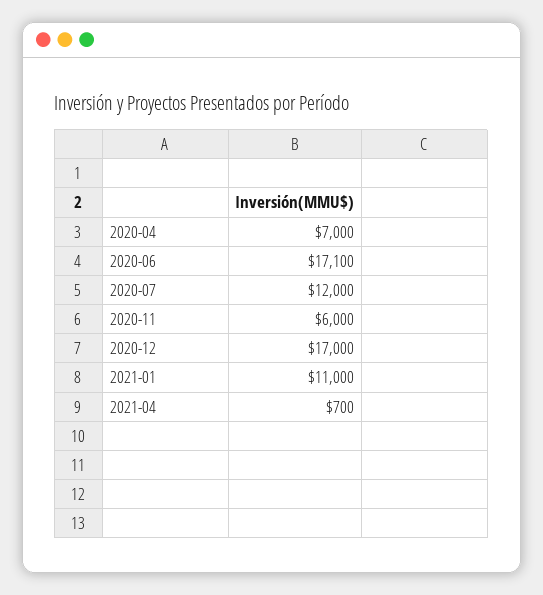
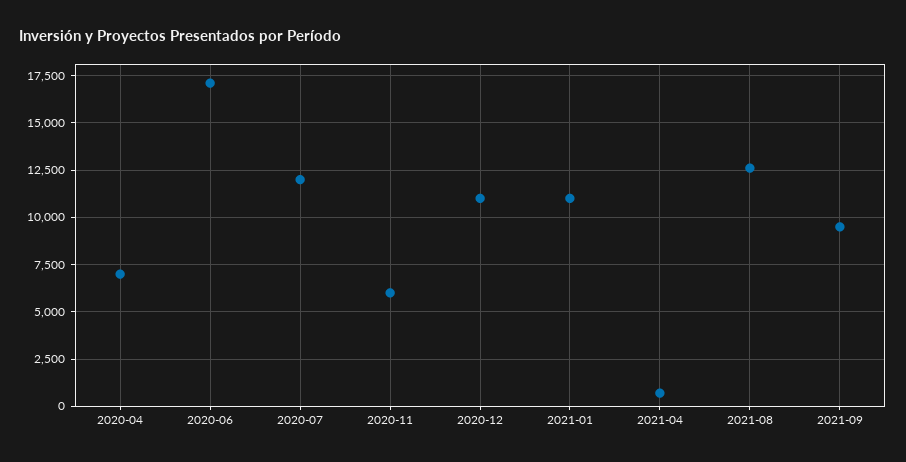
2020-12: 17000 -> 11000
2021-08: none -> 12500
2021-09: none -> 9500

